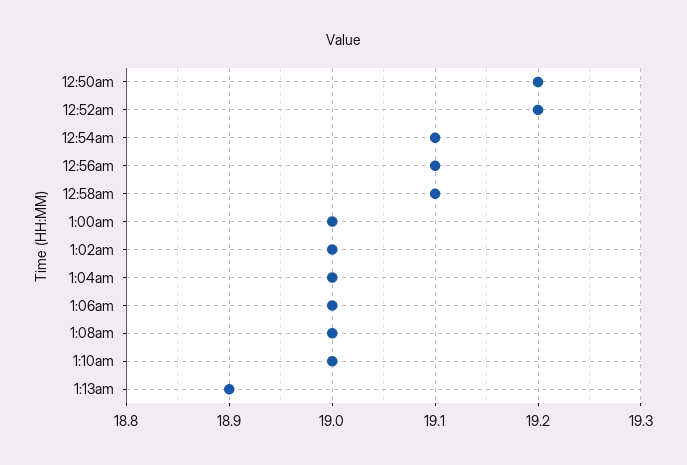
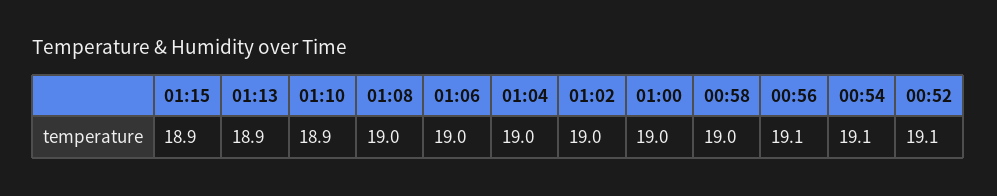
12:50am: 19.2 -> none
12:52am: 19.2 -> 19.1
12:58am: 19.1 -> 19
1:10am: 19 -> 18.9
01:15: none -> 18.9

